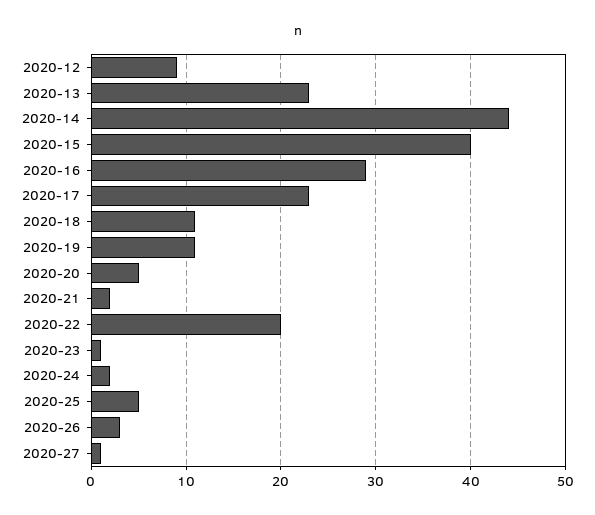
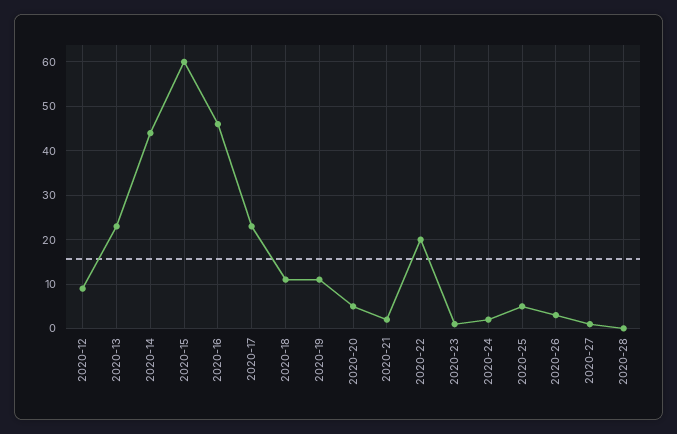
2020-15: 40 -> 60
2020-16: 29 -> 45
2020-28: none -> 0

